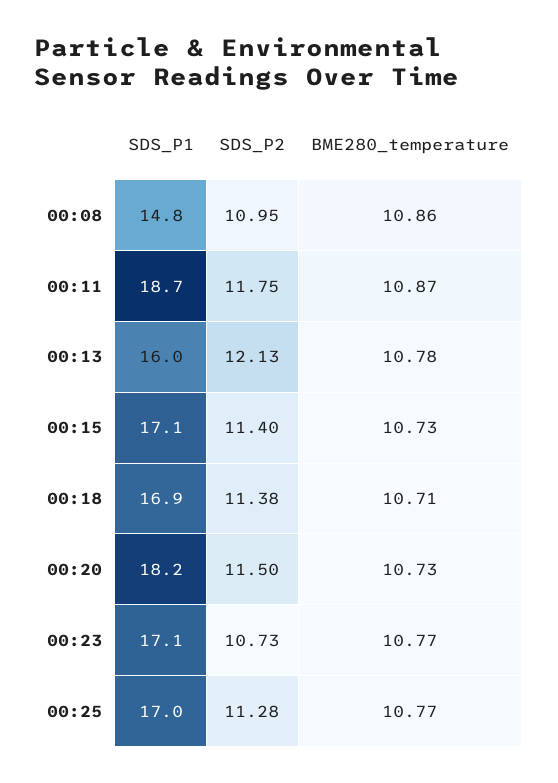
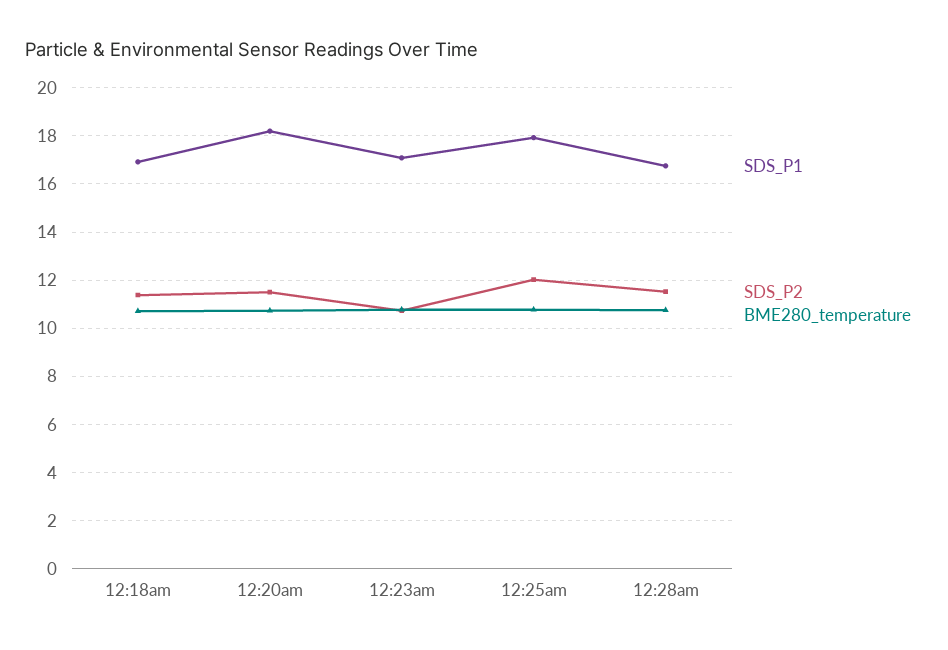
SDS_P1, 00:08: 14.8 -> none
SDS_P2, 00:08: 10.95 -> none
BME280_temperature, 00:08: 10.86 -> none
SDS_P1, 00:11: 18.7 -> none
SDS_P2, 00:11: 11.75 -> none
BME280_temperature, 00:11: 10.87 -> none
SDS_P1, 00:13: 16 -> none
SDS_P2, 00:13: 12.13 -> none
BME280_temperature, 00:13: 10.78 -> none
SDS_P1, 00:15: 17.1 -> none
SDS_P2, 00:15: 11.4 -> none
BME280_temperature, 00:15: 10.73 -> none
SDS_P1, 00:25: 17 -> 18
SDS_P2, 00:25: 11.28 -> 12
SDS_P1, 12:28am: none -> 16.75
SDS_P2, 12:28am: none -> 11.5
BME280_temperature, 12:28am: none -> 10.75

